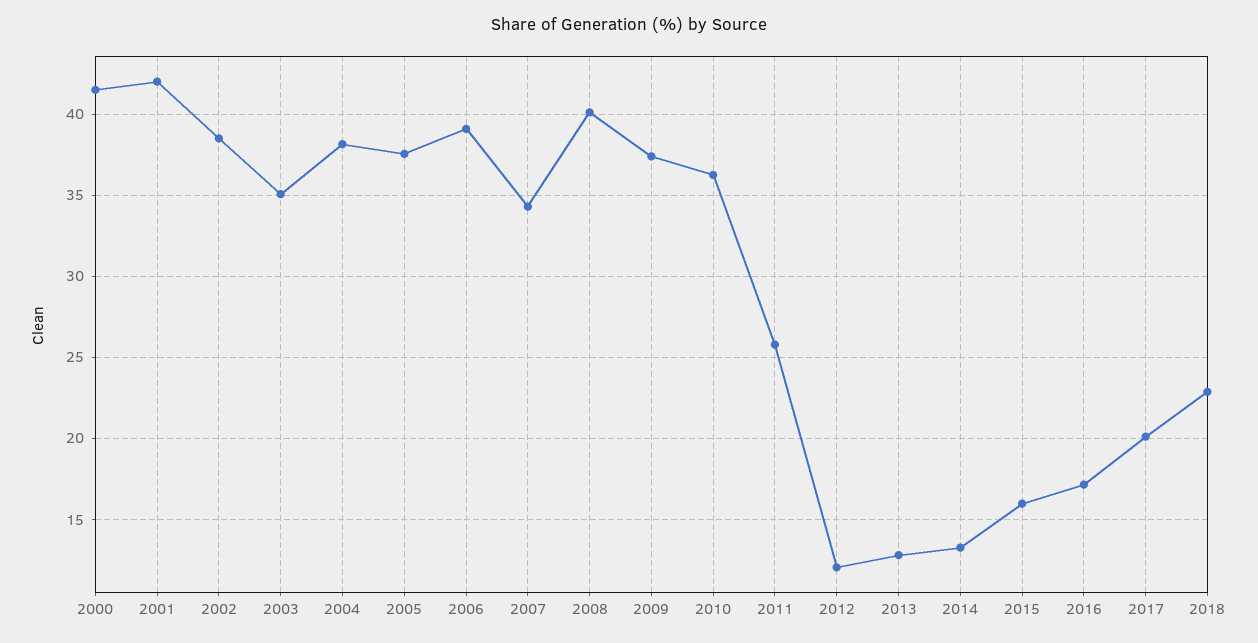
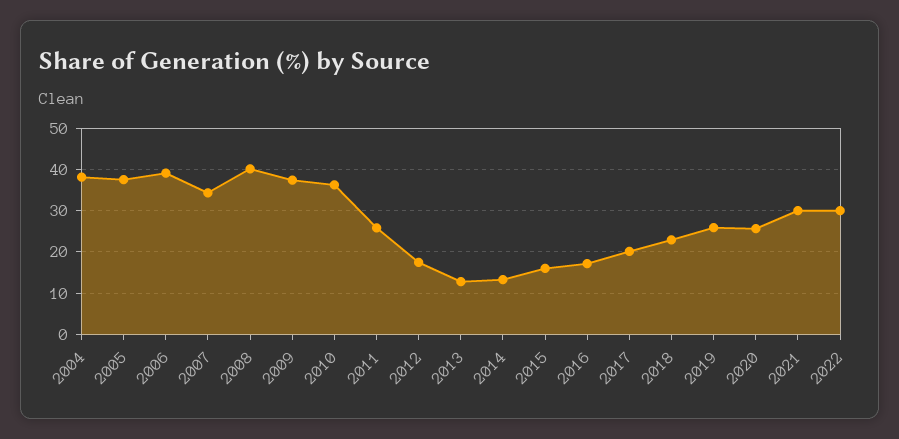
2000: 41.5 -> none
2001: 42 -> none
2002: 38.5 -> none
2003: 35 -> none
2012: 12 -> 18
2019: none -> 26
2020: none -> 26
2021: none -> 30
2022: none -> 30

